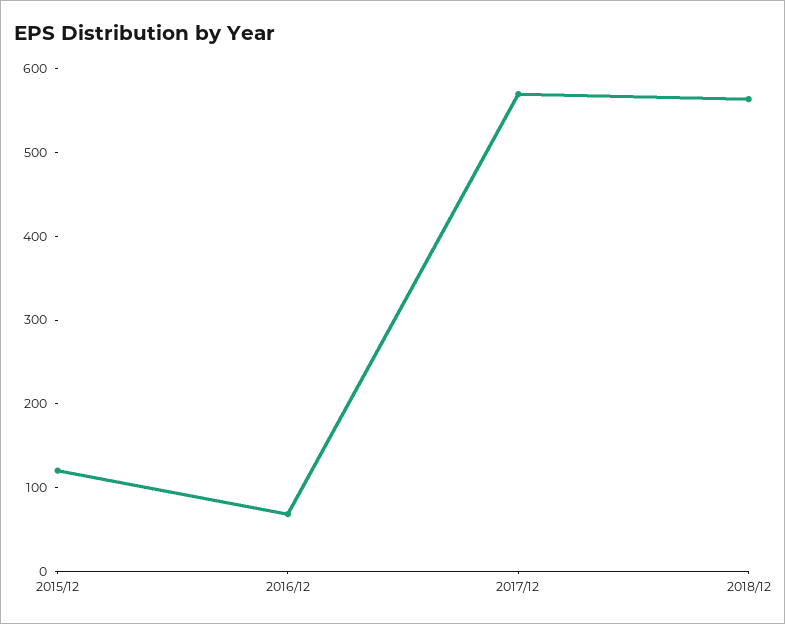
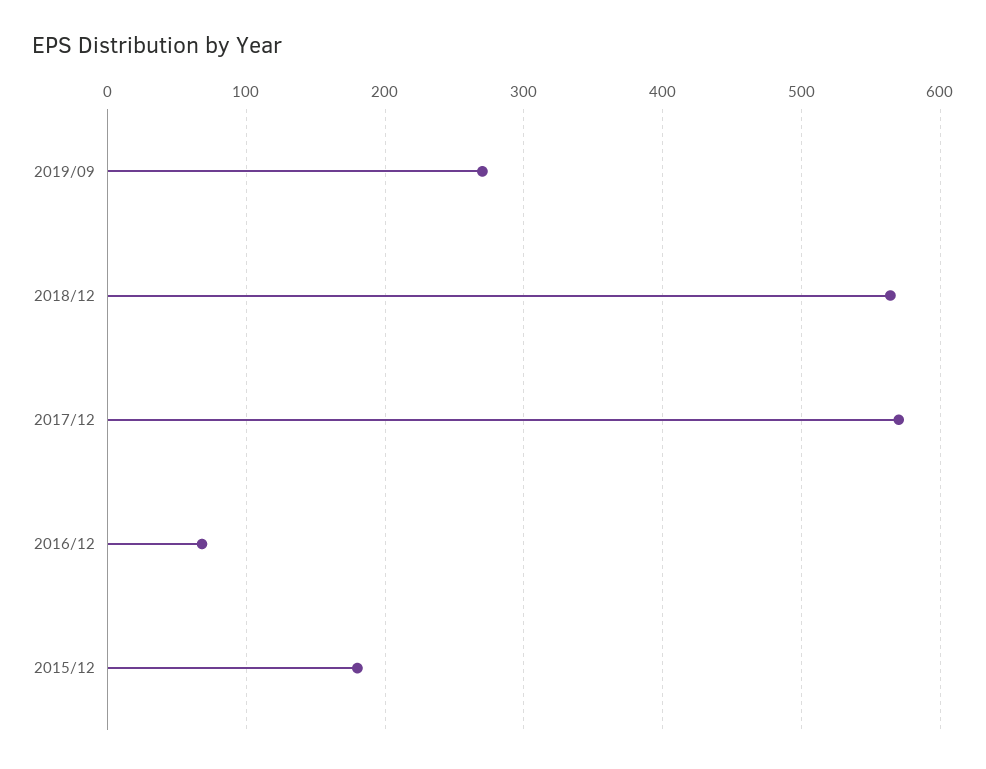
2015/12: 120 -> 180
2019/09: none -> 270

